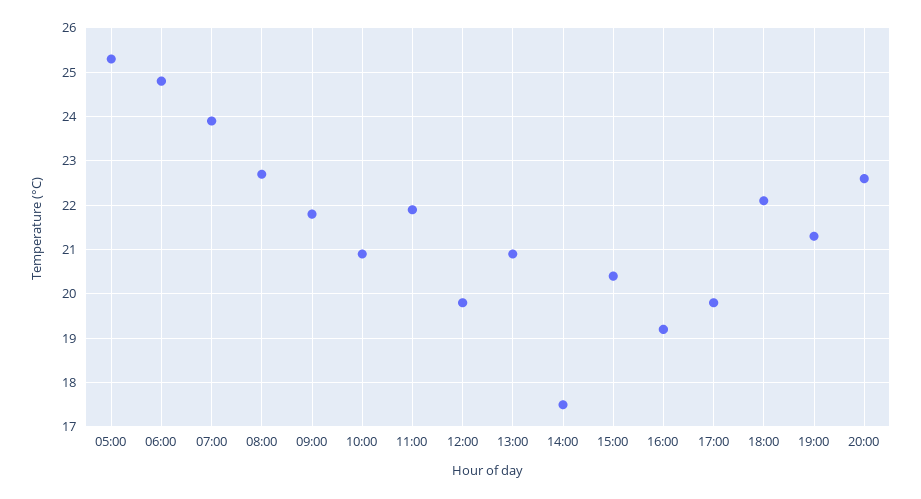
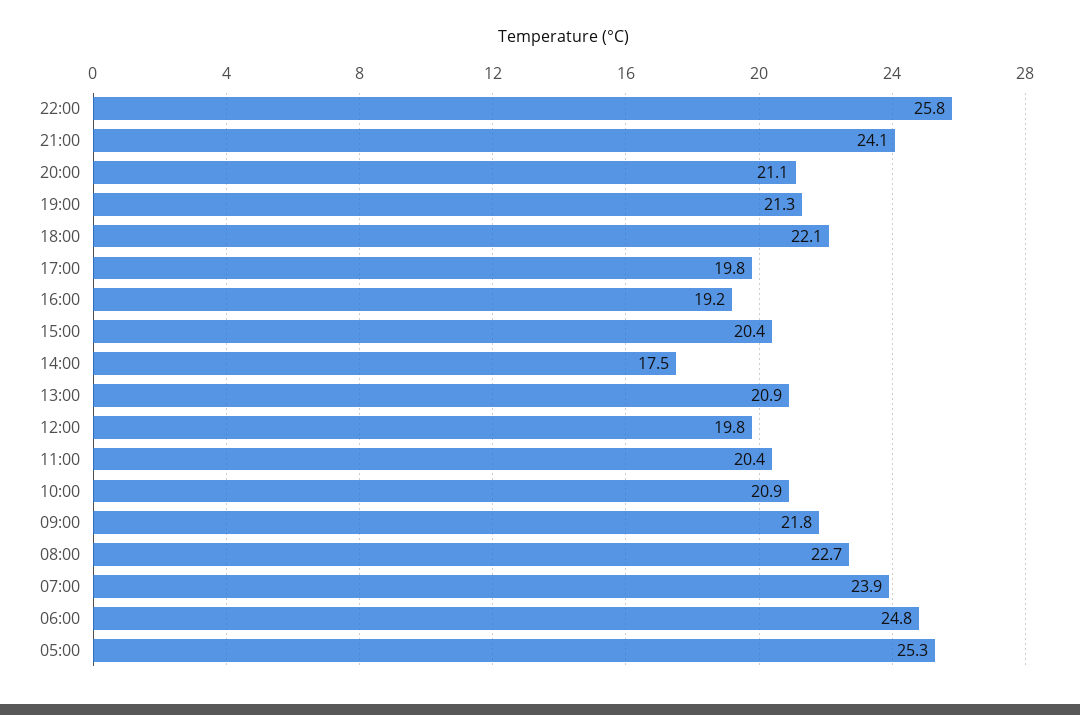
11:00: 22 -> 20.4
20:00: 22.5 -> 21.1
22:00: none -> 25.8
21:00: none -> 24.1

